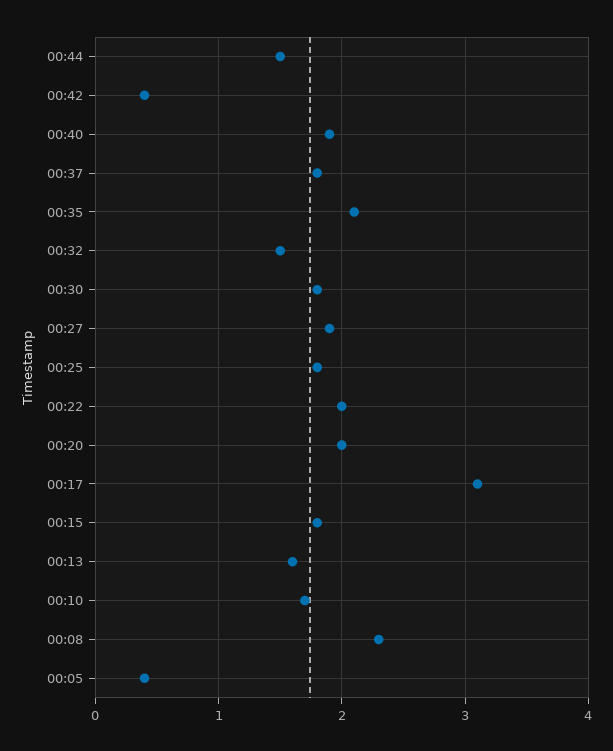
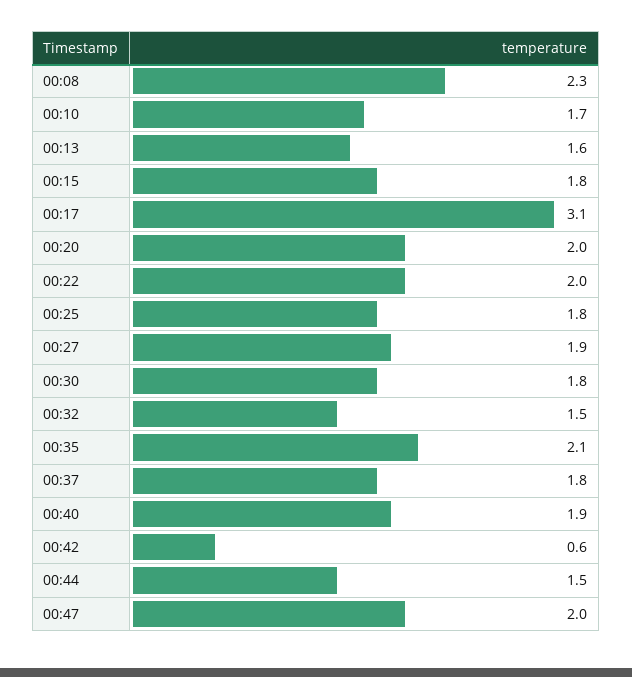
00:42: 0.4 -> 0.6
00:05: 0.4 -> none
00:47: none -> 2

